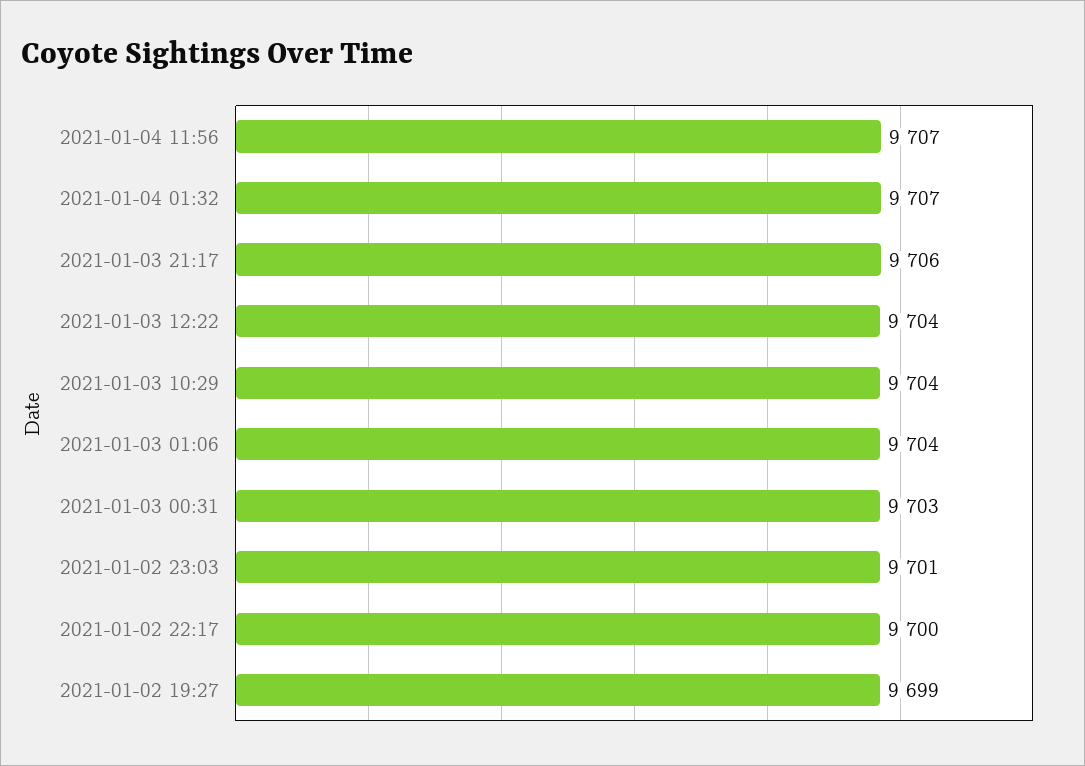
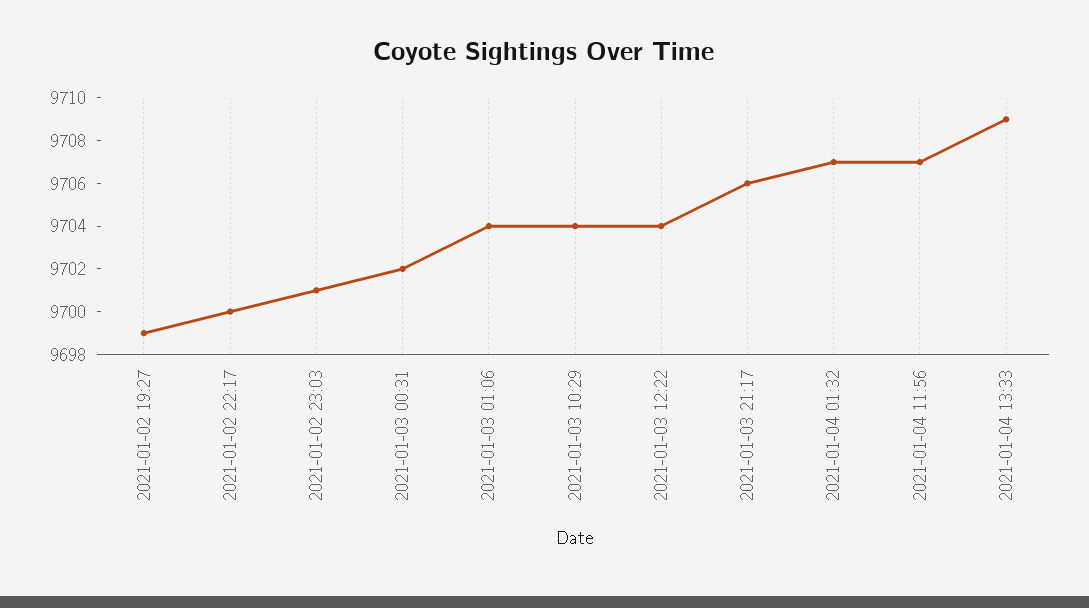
2021-01-03 00:31: 9703 -> 9702
2021-01-04 13:33: none -> 9709

